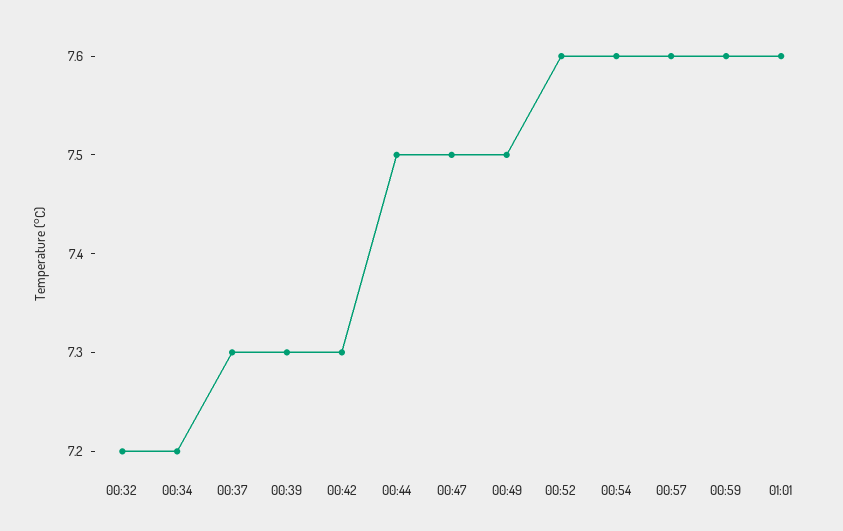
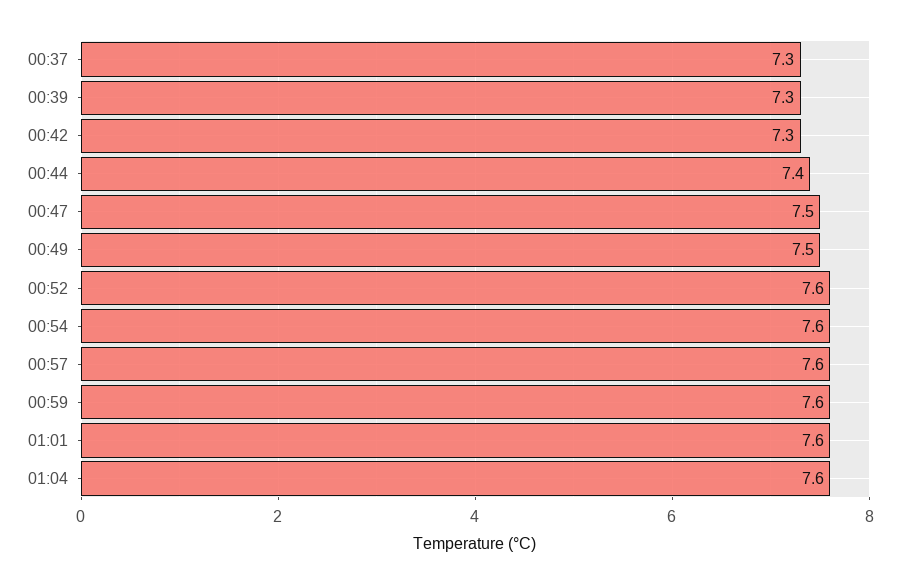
00:32: 7.2 -> none
00:34: 7.2 -> none
00:44: 7.5 -> 7.4
01:04: none -> 7.6

